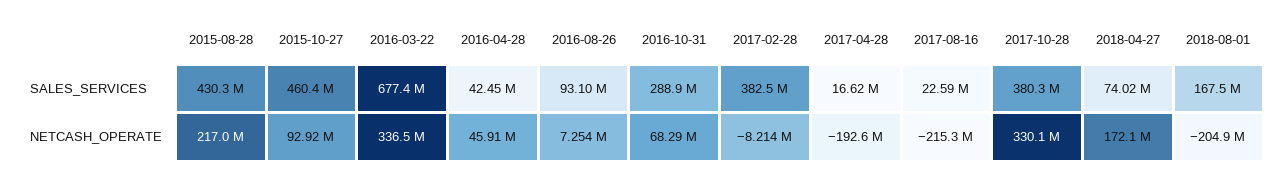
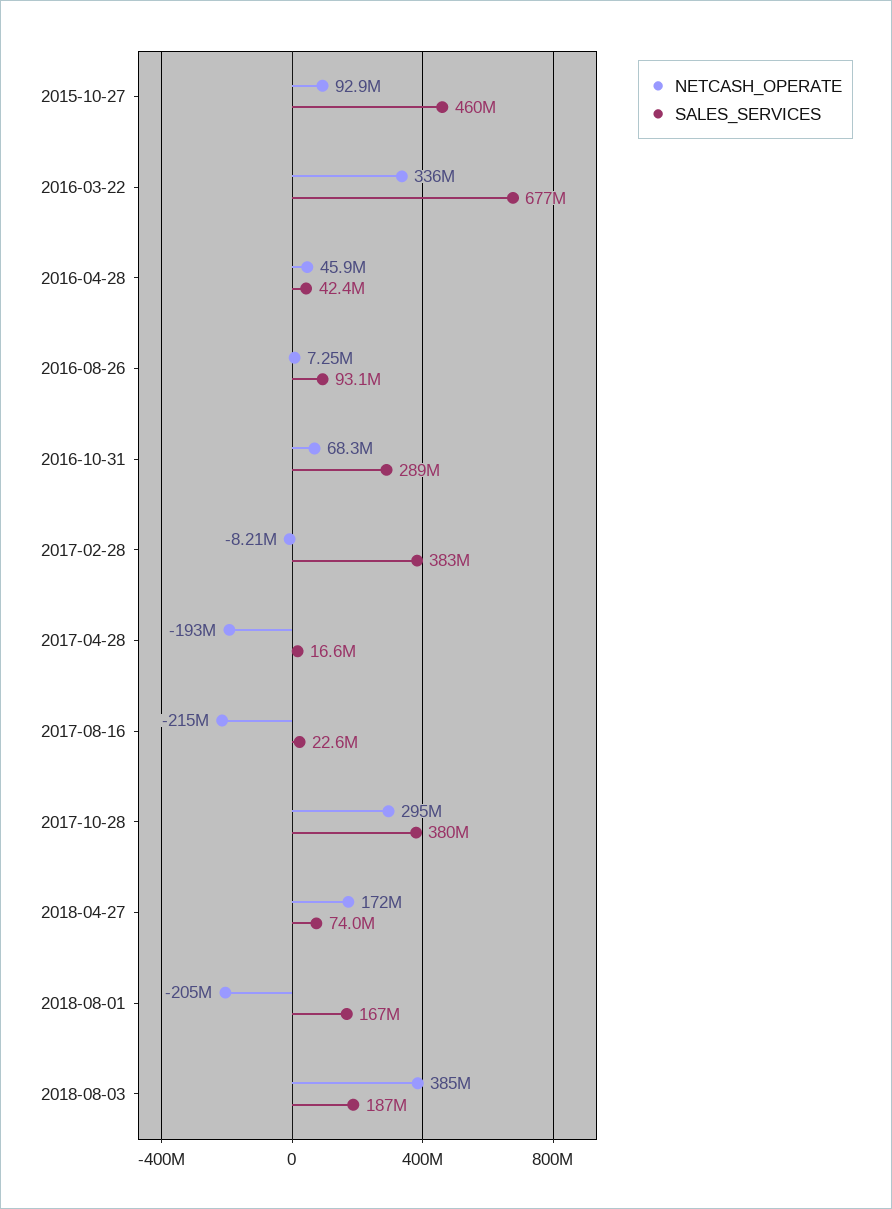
SALES_SERVICES, 2015-08-28: 430300000 -> none
NETCASH_OPERATE, 2015-08-28: 217000000 -> none
NETCASH_OPERATE, 2017-10-28: 330100000 -> 295000000
NETCASH_OPERATE, 2018-08-03: none -> 385000000
SALES_SERVICES, 2018-08-03: none -> 187000000

